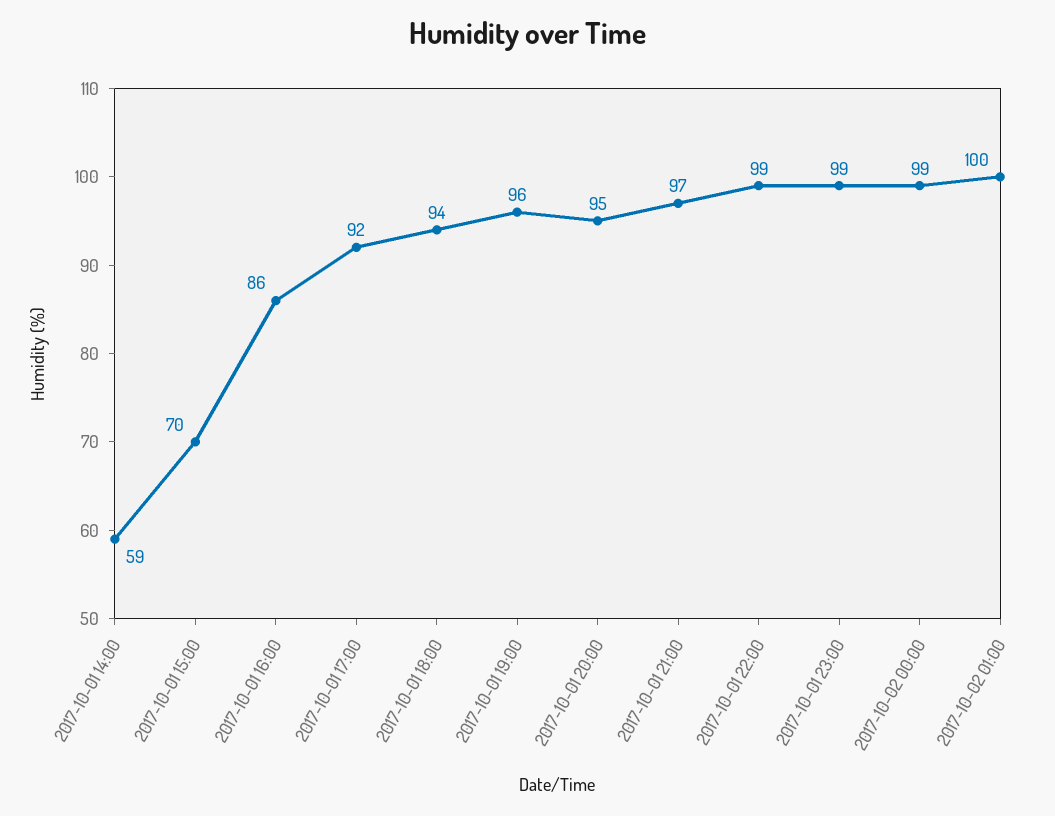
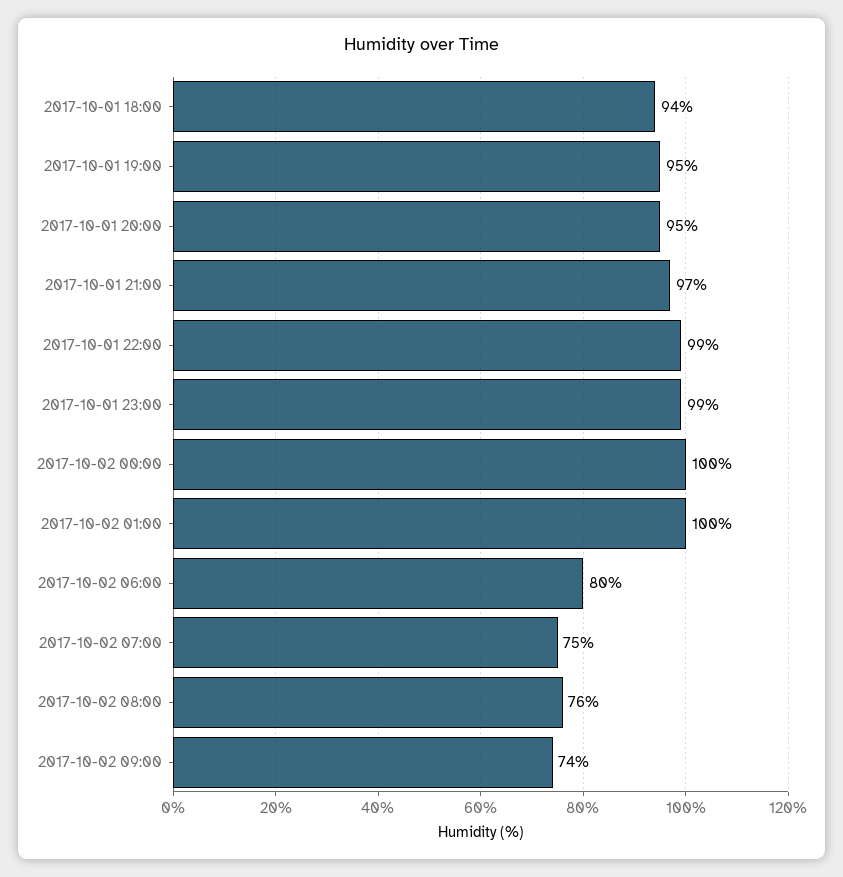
2017-10-01 14:00: 59 -> none
2017-10-01 15:00: 70 -> none
2017-10-01 16:00: 86 -> none
2017-10-01 17:00: 92 -> none
2017-10-01 19:00: 96 -> 95
2017-10-02 00:00: 99 -> 100
2017-10-02 06:00: none -> 80
2017-10-02 07:00: none -> 75
2017-10-02 08:00: none -> 76
2017-10-02 09:00: none -> 74

